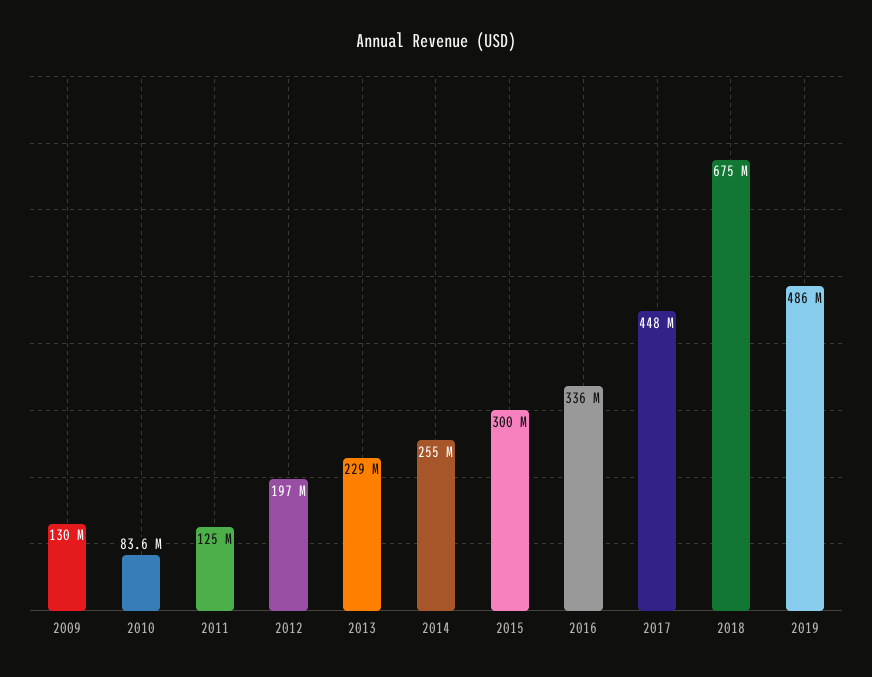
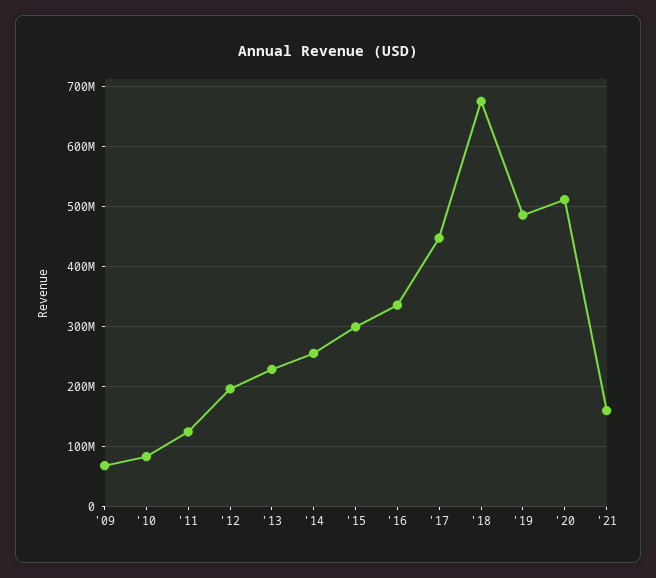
2009: 130000000 -> 70000000
'20: none -> 510000000
'21: none -> 160000000

